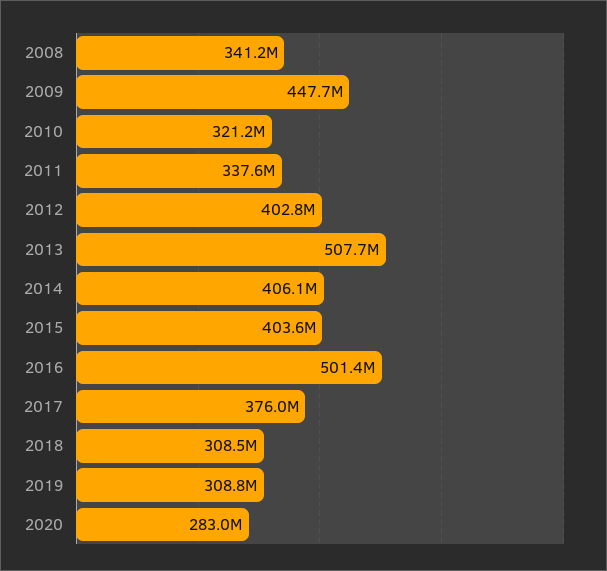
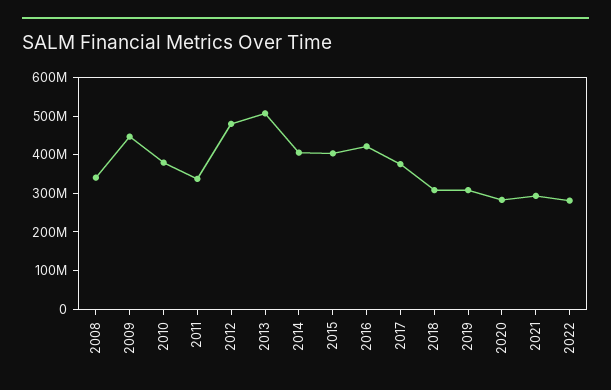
2010: 321200000 -> 375000000
2012: 402800000 -> 475000000
2016: 501400000 -> 425000000
2021: none -> 300000000
2022: none -> 275000000

